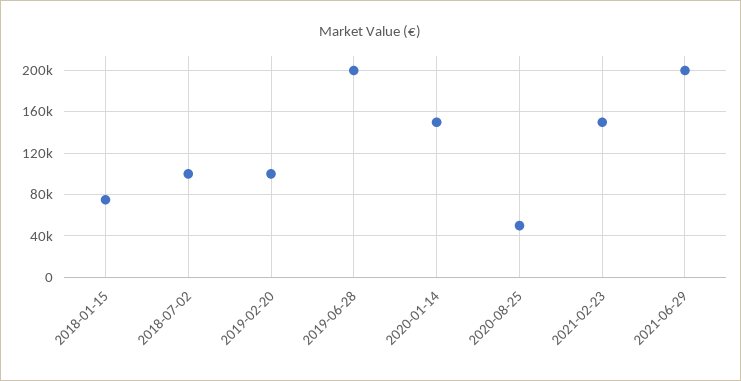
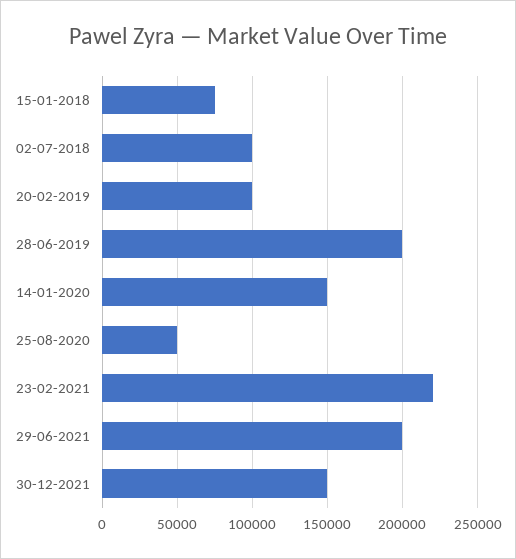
2021-02-23: 150000 -> 220000
30-12-2021: none -> 150000

